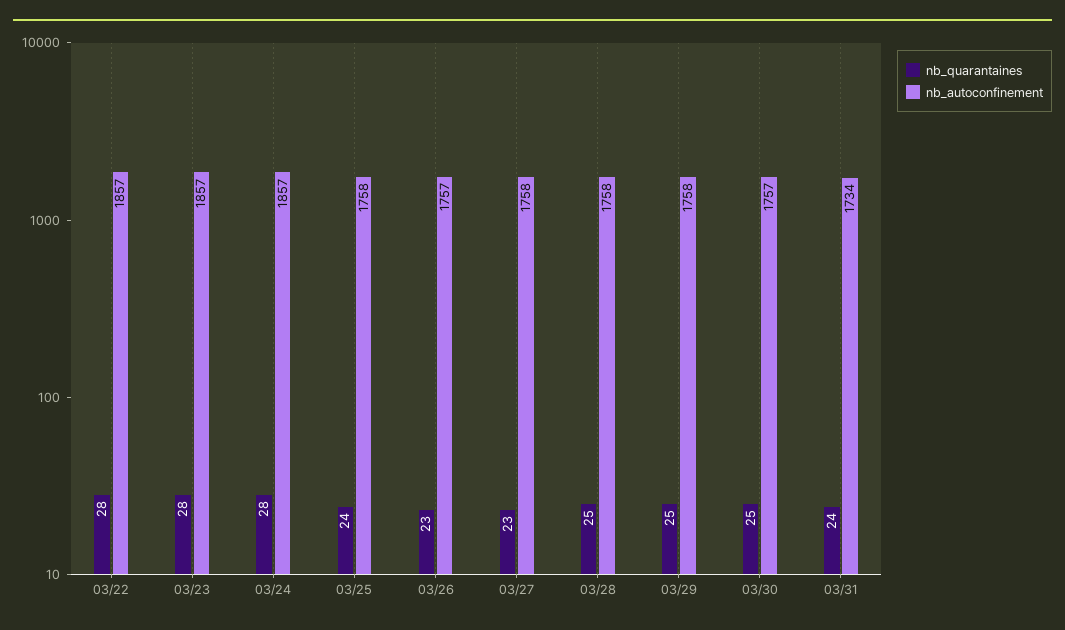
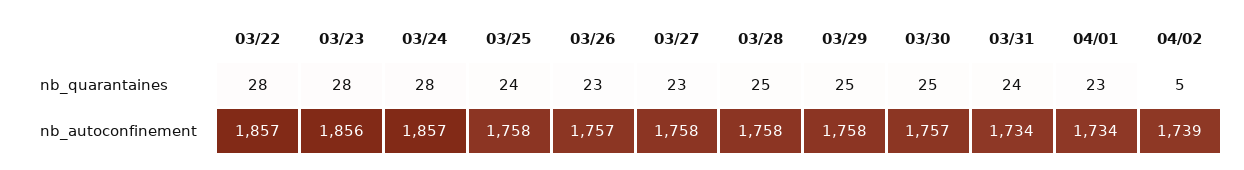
nb_autoconfinement, 03/23: 1857 -> 1856
nb_quarantaines, 04/01: none -> 23
nb_quarantaines, 04/02: none -> 5
nb_autoconfinement, 04/01: none -> 1734
nb_autoconfinement, 04/02: none -> 1739

